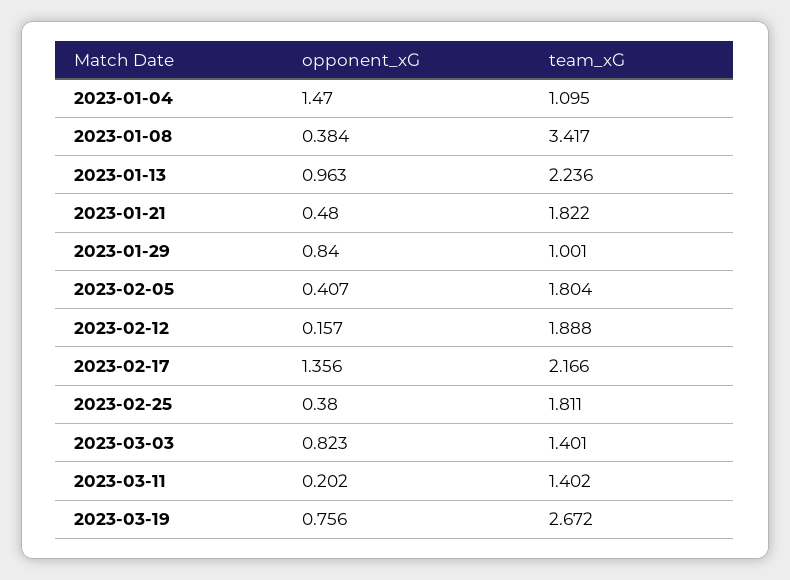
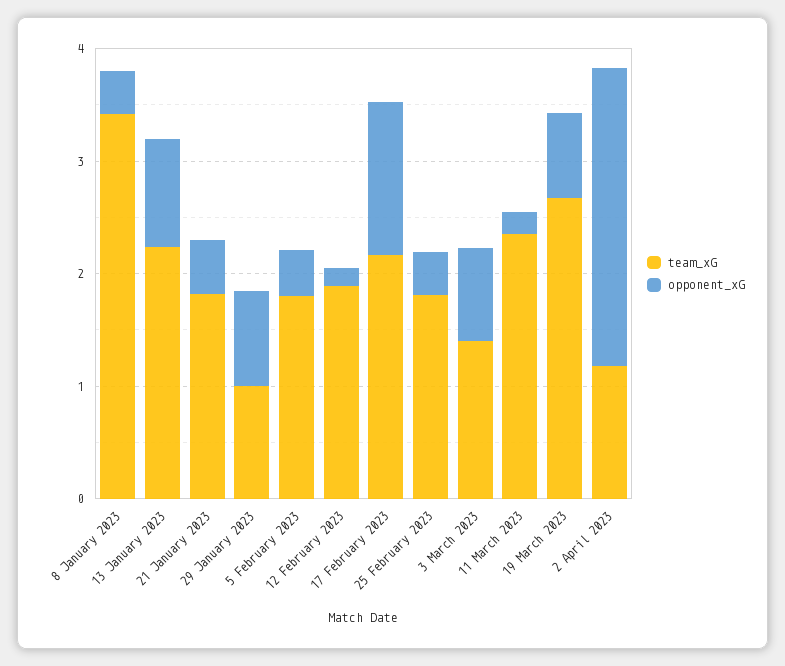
opponent_xG, 2023-01-04: 1.47 -> none
team_xG, 2023-01-04: 1.095 -> none
team_xG, 2023-03-11: 1.402 -> 2.4
team_xG, 2 April 2023: none -> 1.2
opponent_xG, 2 April 2023: none -> 2.6

